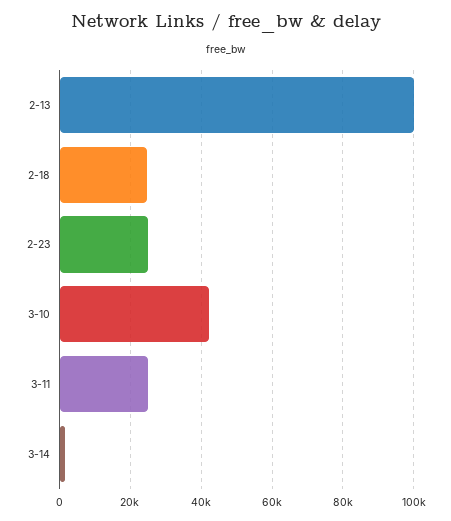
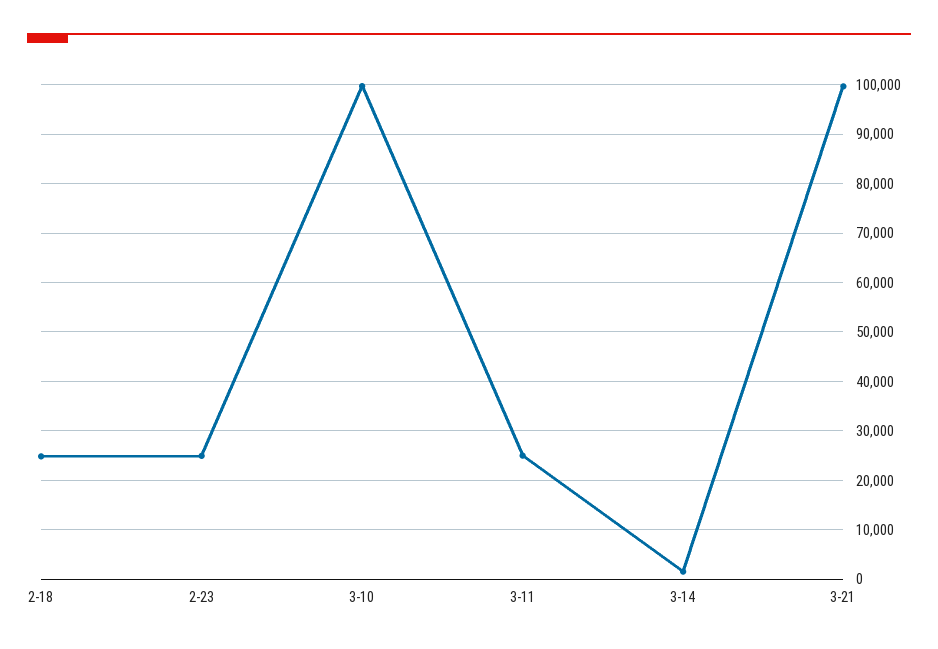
2-13: 100000 -> none
3-10: 42000 -> 100000
3-21: none -> 100000

